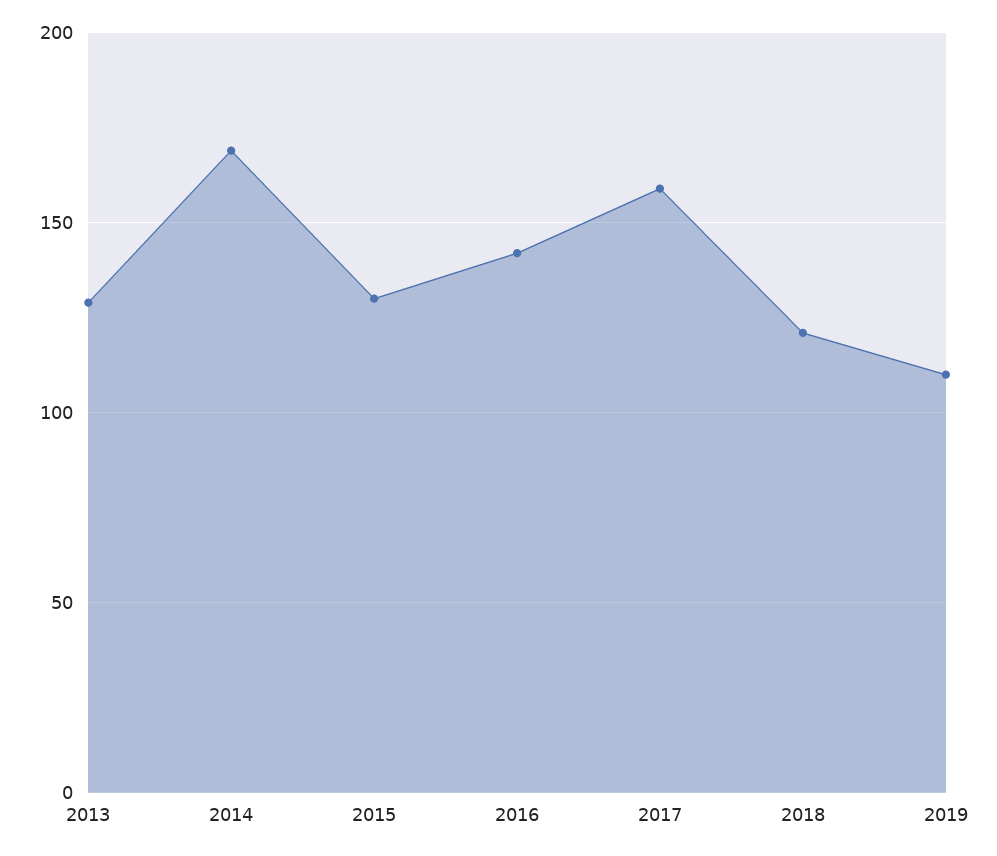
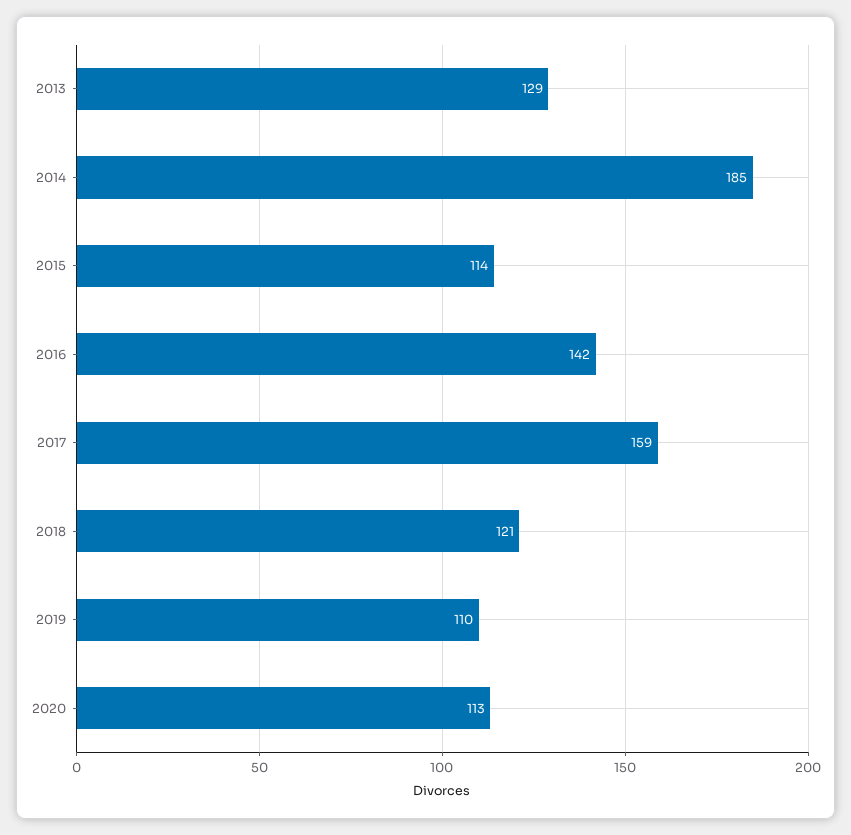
2014: 170 -> 185
2015: 130 -> 114
2020: none -> 113

